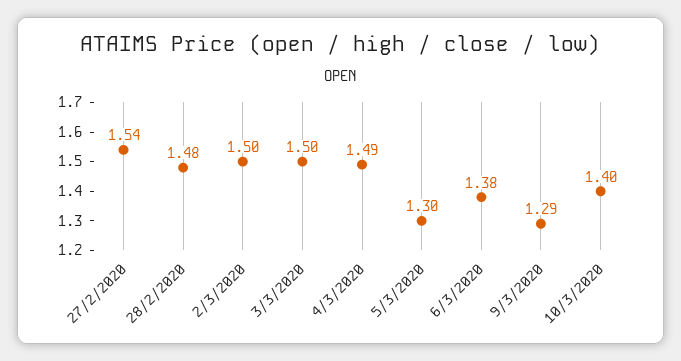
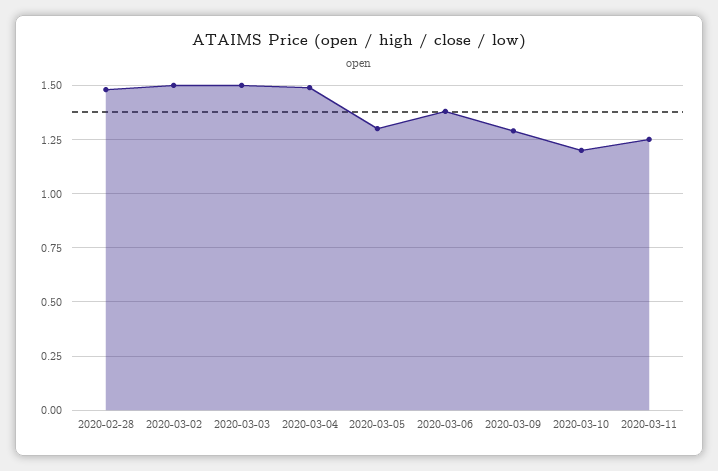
27/2/2020: 1.54 -> none
10/3/2020: 1.4 -> 1.2
2020-03-11: none -> 1.25

